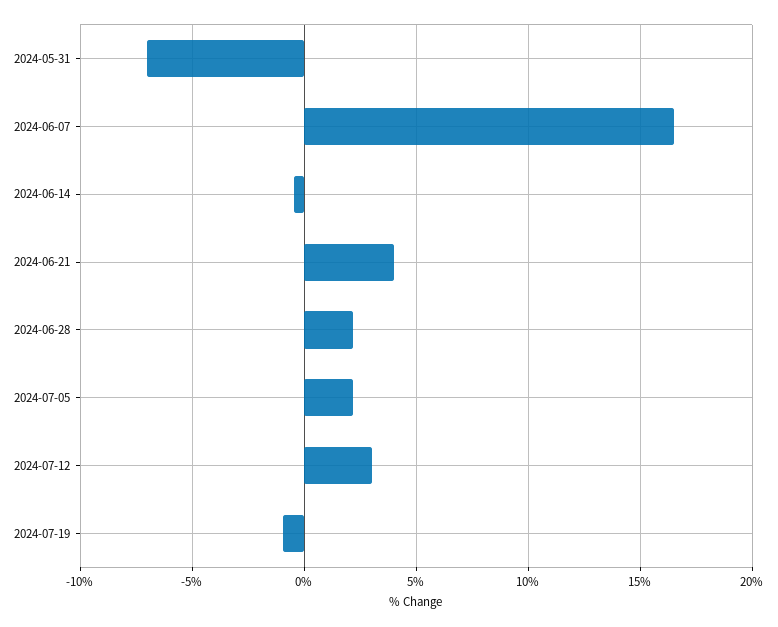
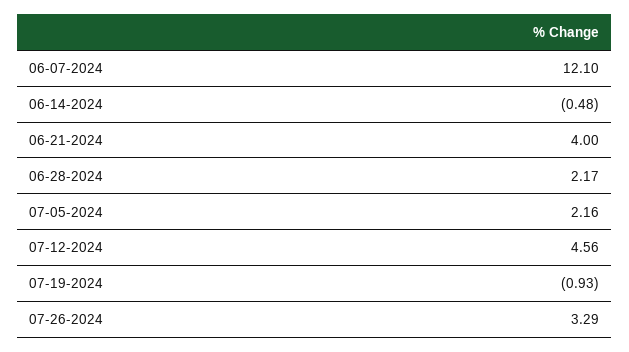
2024-05-31: -7 -> none
2024-06-07: 16.5 -> 12.1
2024-07-12: 3 -> 4.56
07-26-2024: none -> 3.29

